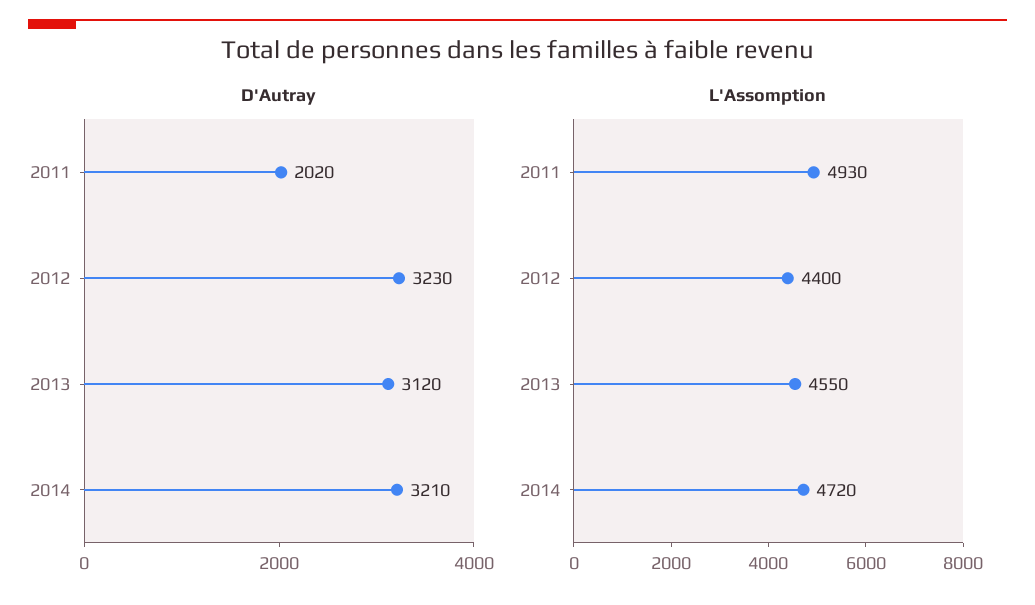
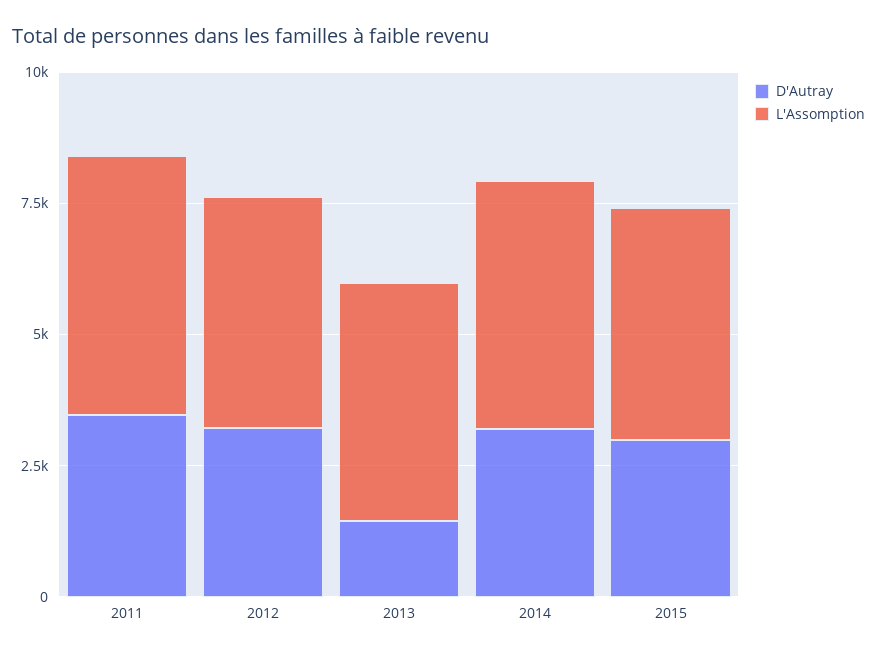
D'Autray, 2011: 2020 -> 3500
D'Autray, 2013: 3120 -> 1500
D'Autray, 2015: none -> 3000
L'Assomption, 2015: none -> 4500

